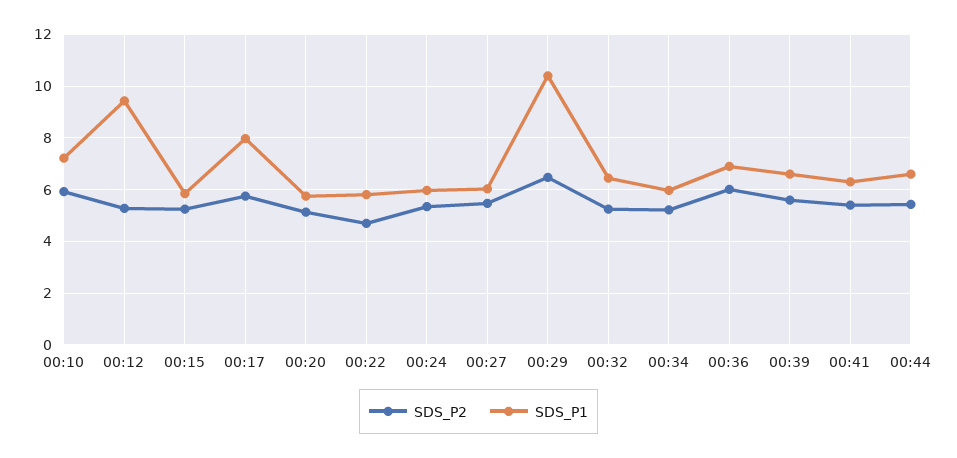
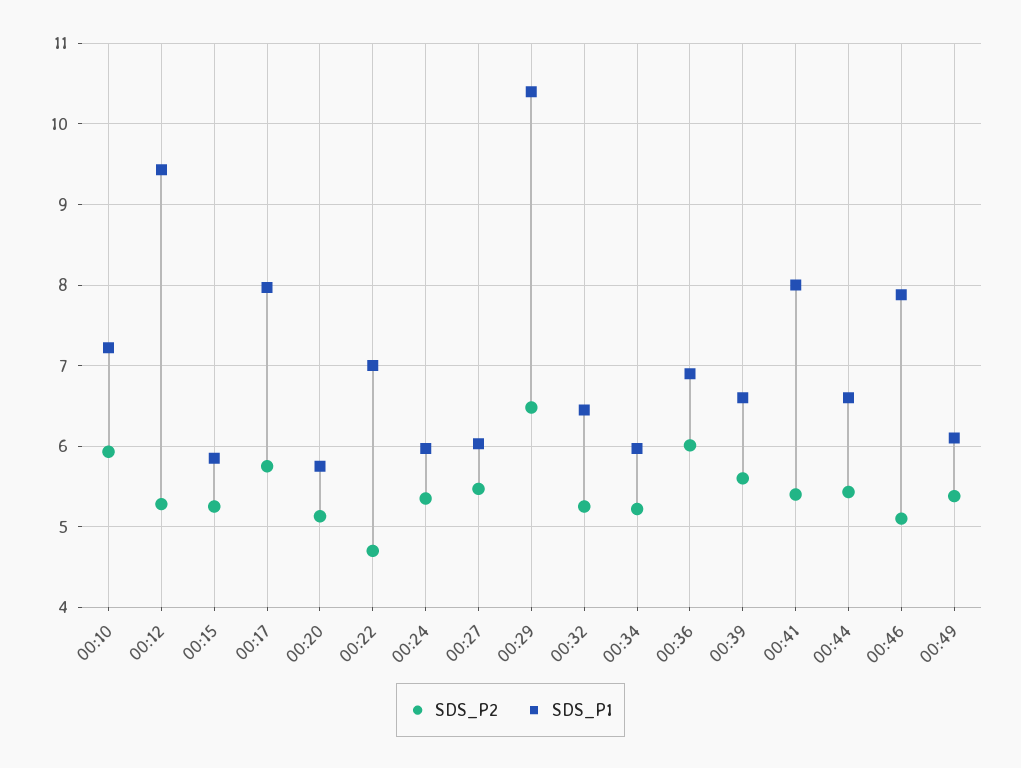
SDS_P1, 00:22: 5.75 -> 7
SDS_P1, 00:41: 6.25 -> 8
SDS_P2, 00:46: none -> 5.1
SDS_P1, 00:46: none -> 7.9
SDS_P2, 00:49: none -> 5.4
SDS_P1, 00:49: none -> 6.1

